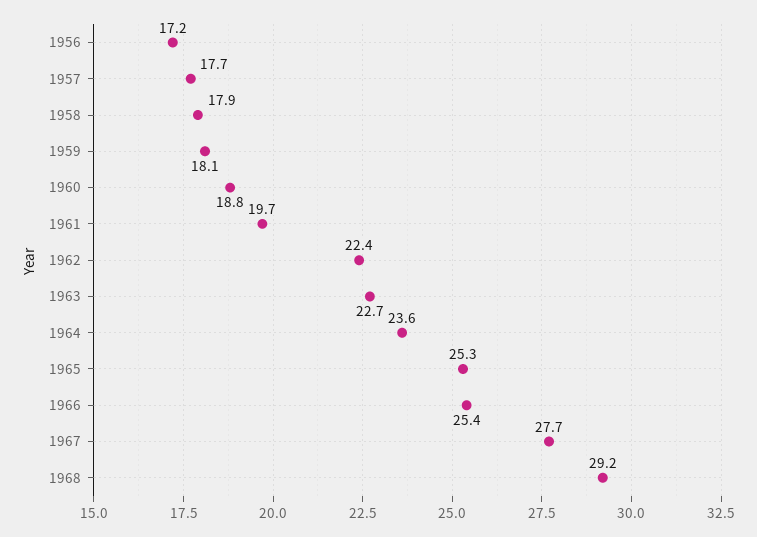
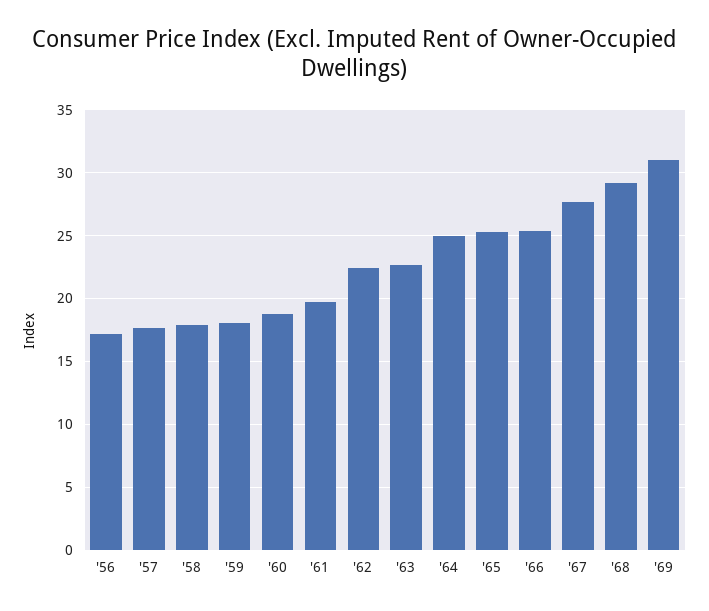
1964: 23.6 -> 25
'69: none -> 31

